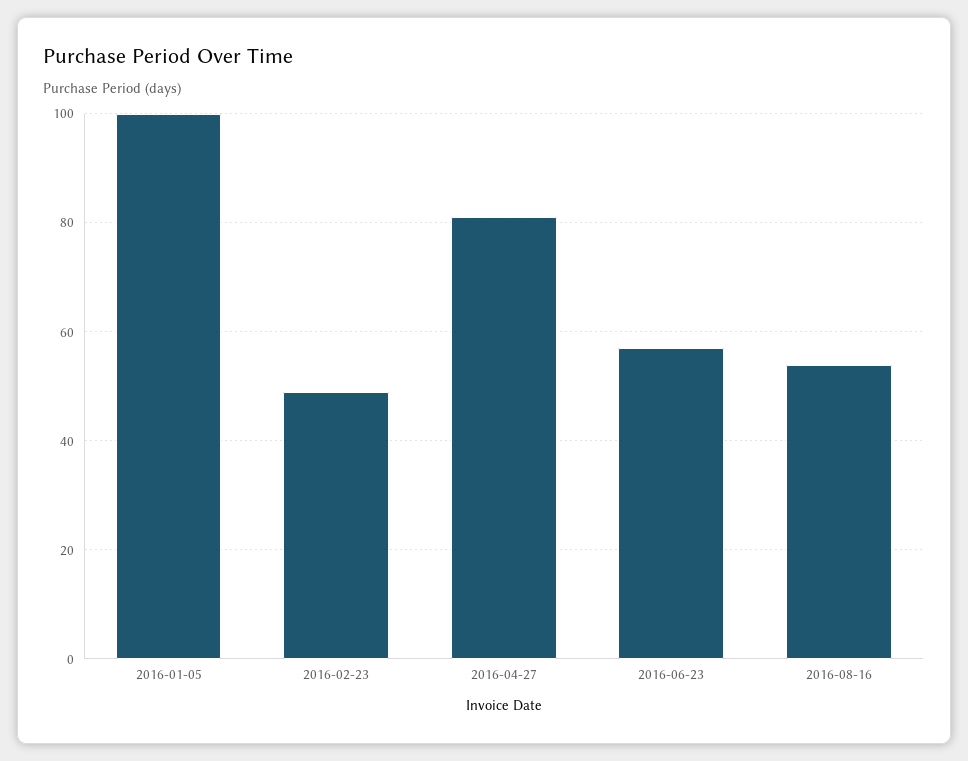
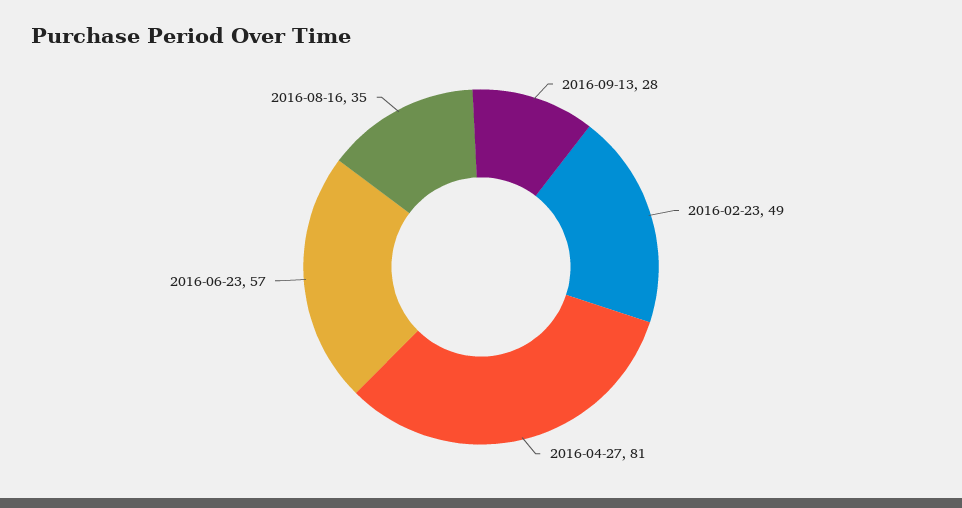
2016-01-05: 100 -> none
2016-08-16: 55 -> 35
2016-09-13: none -> 28

